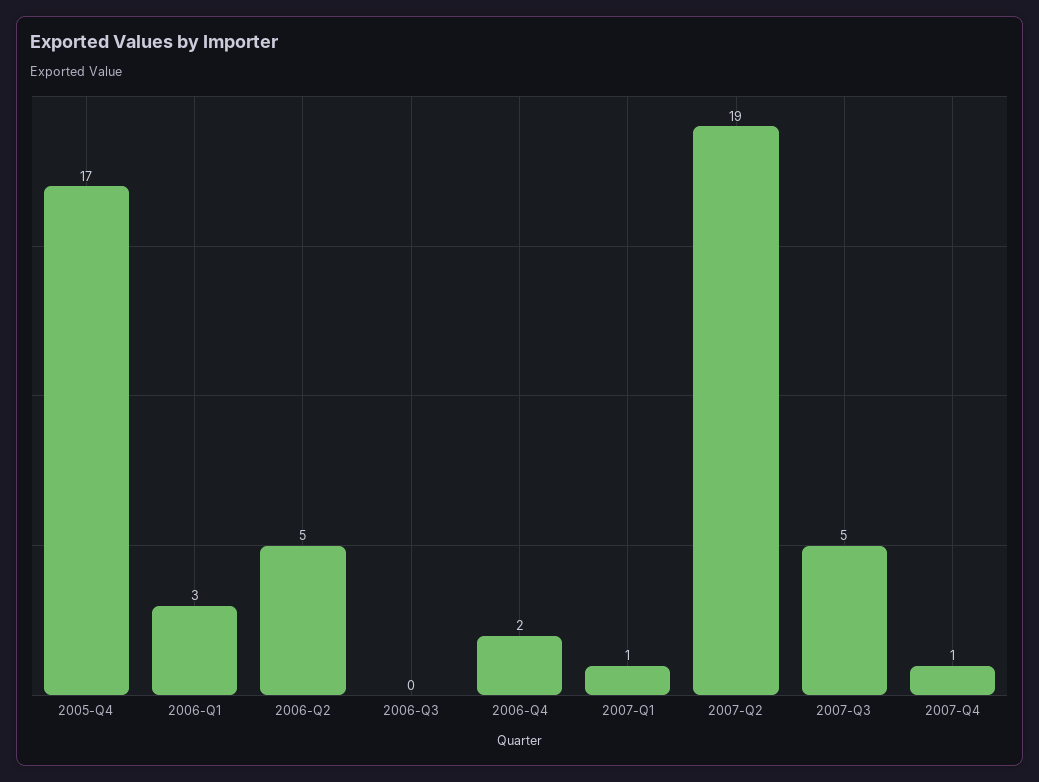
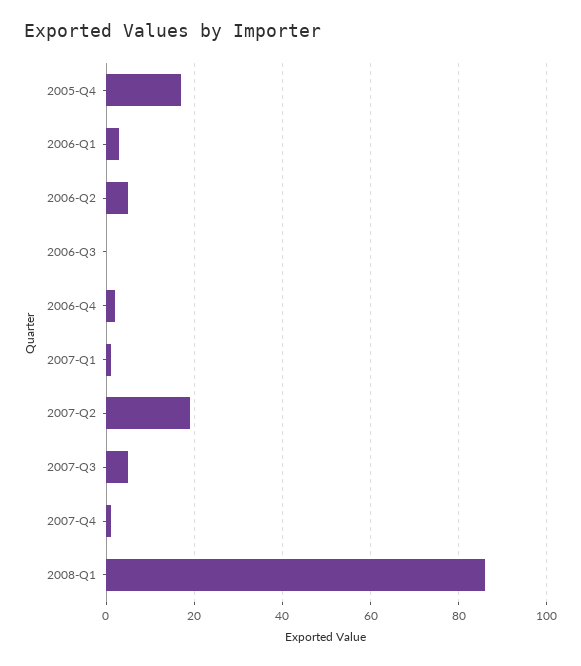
2008-Q1: none -> 85

